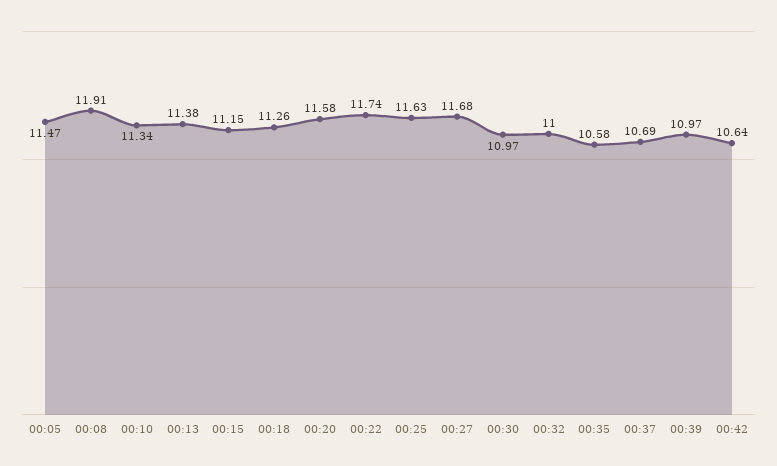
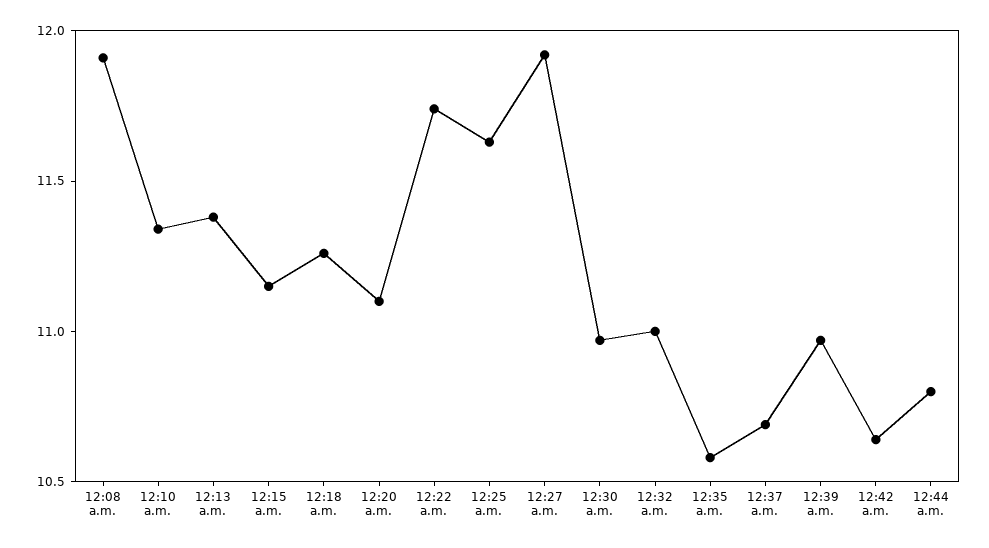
00:05: 11.47 -> none
00:20: 11.58 -> 11.1
00:27: 11.68 -> 11.9
12:44 a.m.: none -> 10.8

